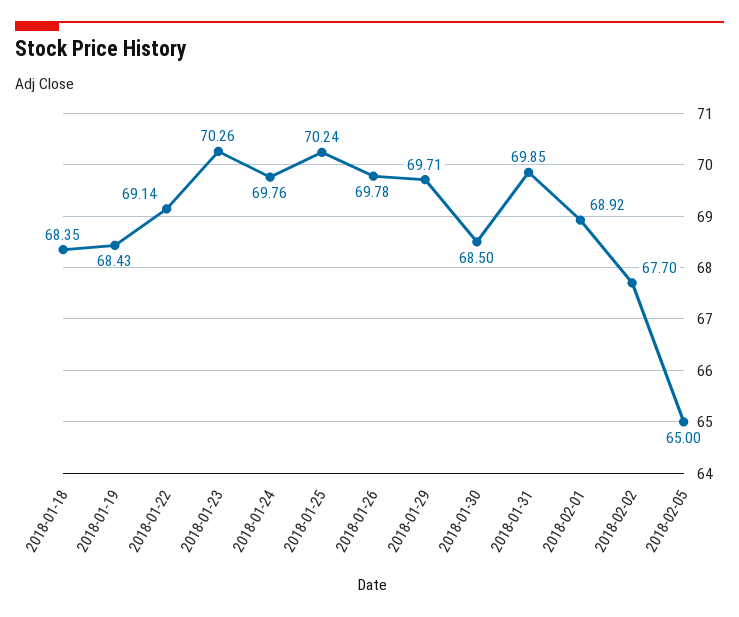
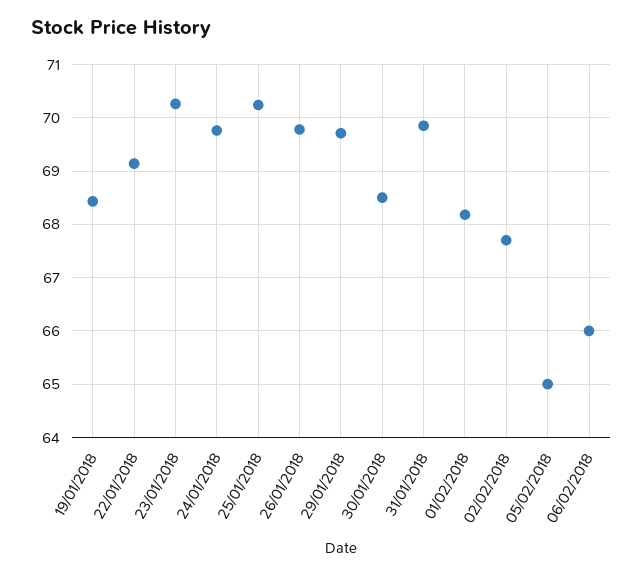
2018-01-18: 68.35 -> none
2018-02-01: 68.92 -> 68.2
06/02/2018: none -> 66

